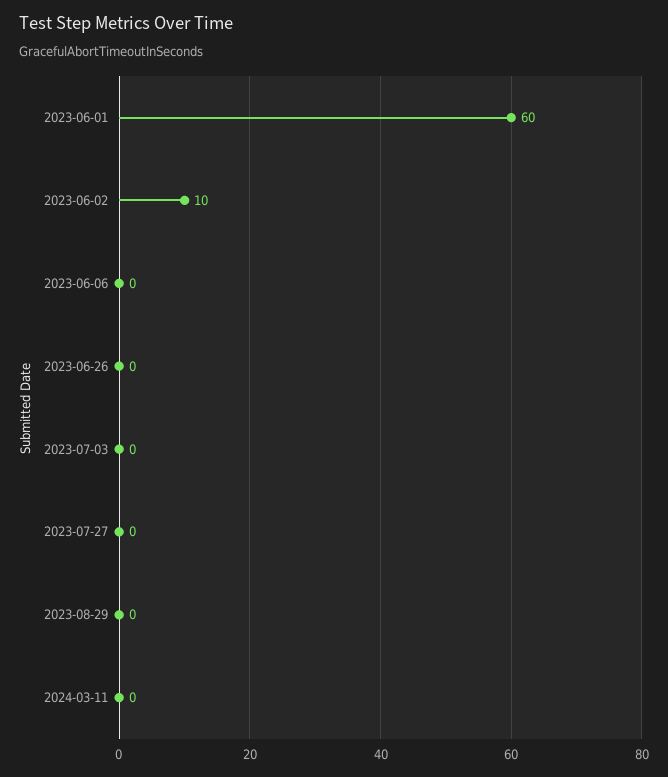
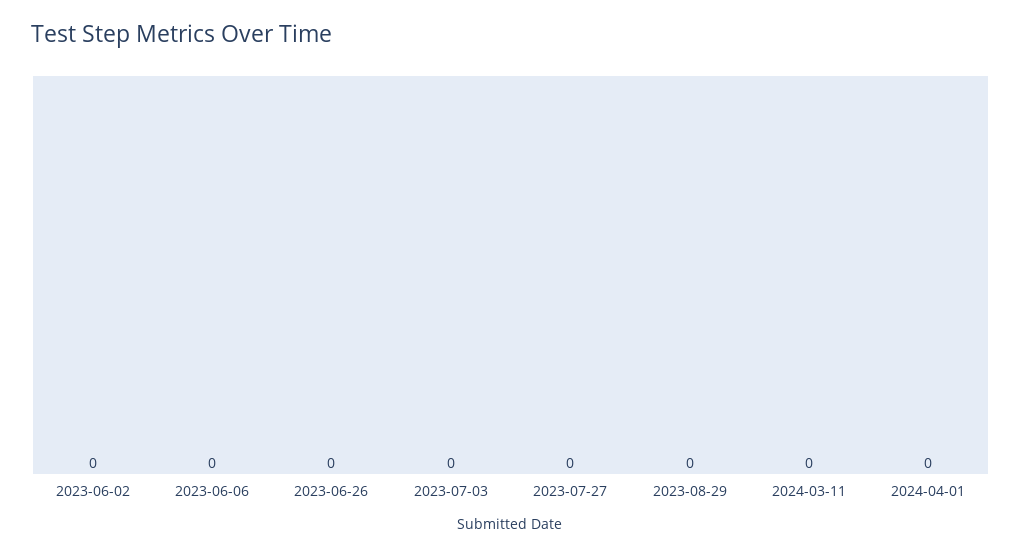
2023-06-01: 60 -> none
2023-06-02: 10 -> 0
2024-04-01: none -> 0

